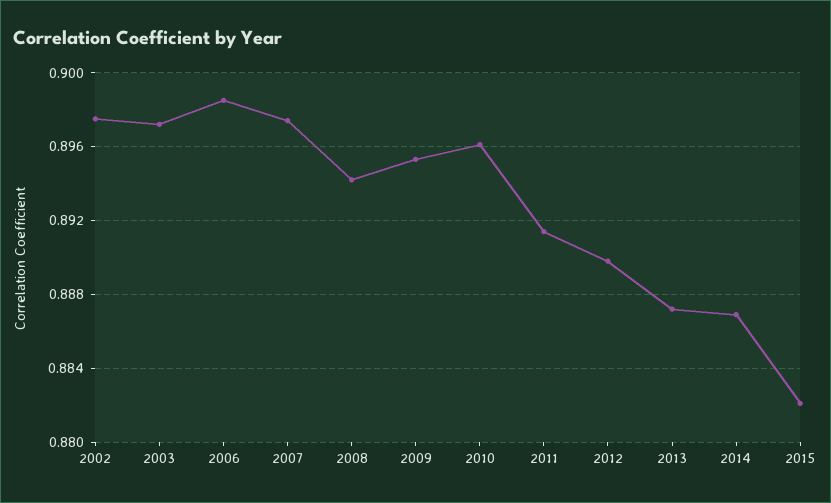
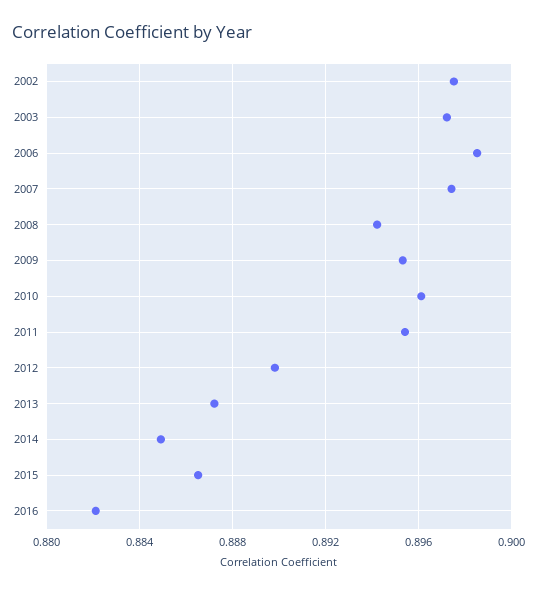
2011: 0.8915 -> 0.8955
2014: 0.887 -> 0.885
2015: 0.882 -> 0.8865
2016: none -> 0.882

